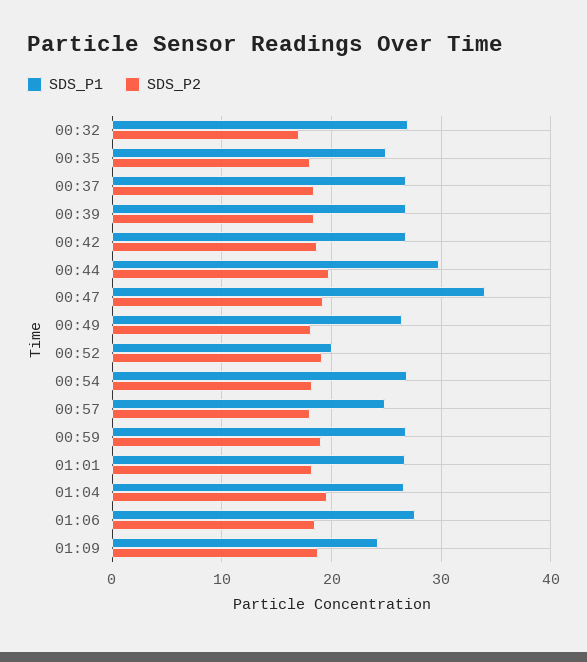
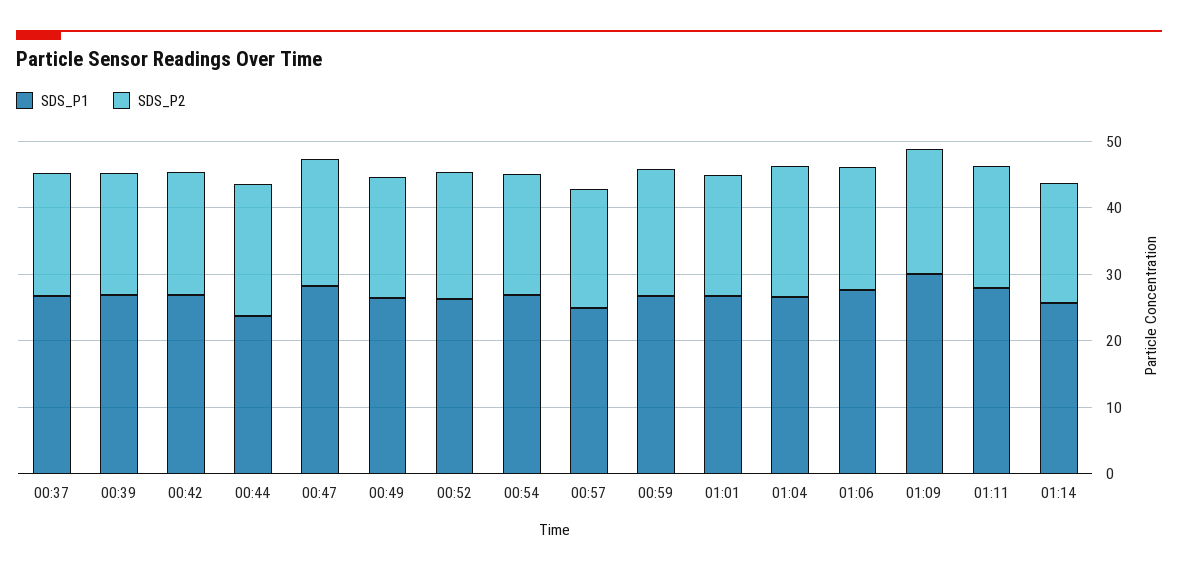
SDS_P1, 00:32: 27 -> none
SDS_P2, 00:32: 17 -> none
SDS_P1, 00:35: 25 -> none
SDS_P2, 00:35: 18 -> none
SDS_P1, 00:44: 30 -> 24
SDS_P1, 00:47: 34 -> 28
SDS_P1, 00:52: 20 -> 26
SDS_P1, 01:09: 24 -> 30
SDS_P1, 01:11: none -> 28
SDS_P2, 01:11: none -> 18
SDS_P1, 01:14: none -> 26
SDS_P2, 01:14: none -> 18

